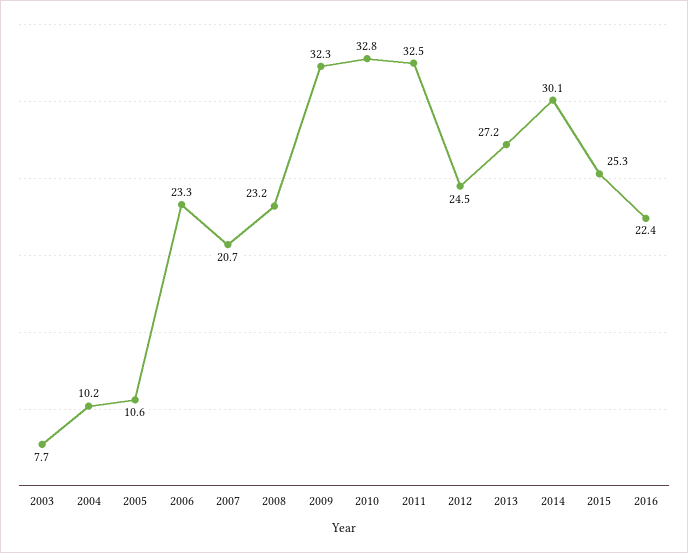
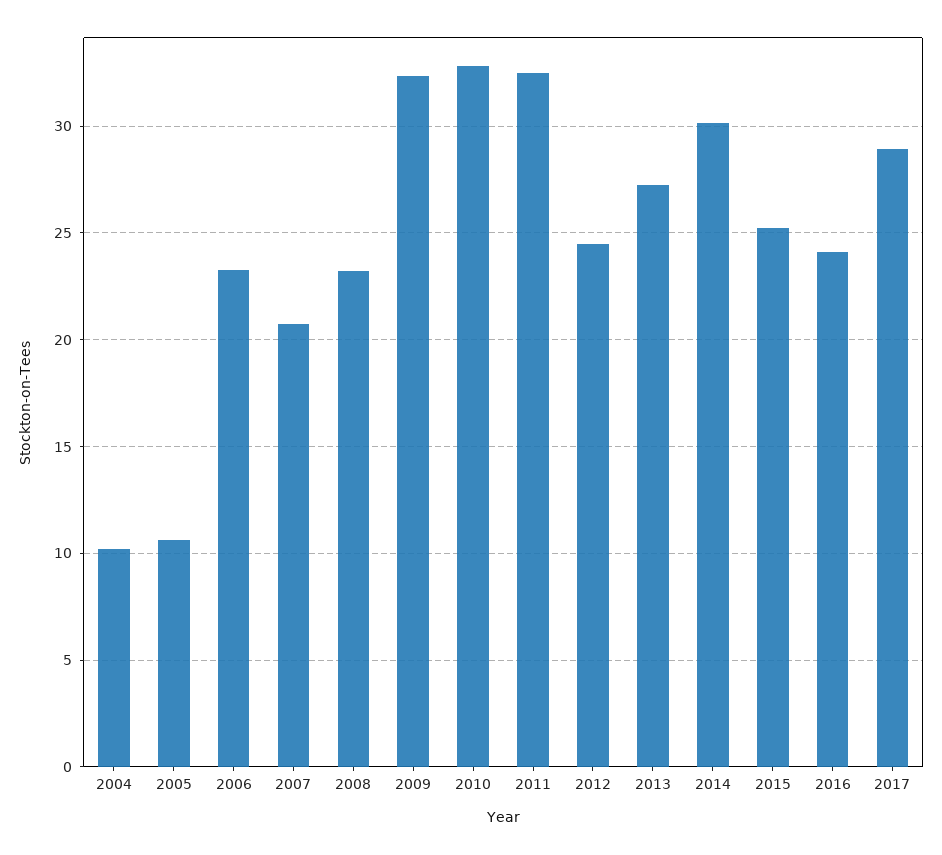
2003: 7.7 -> none
2016: 22.4 -> 24
2017: none -> 29

